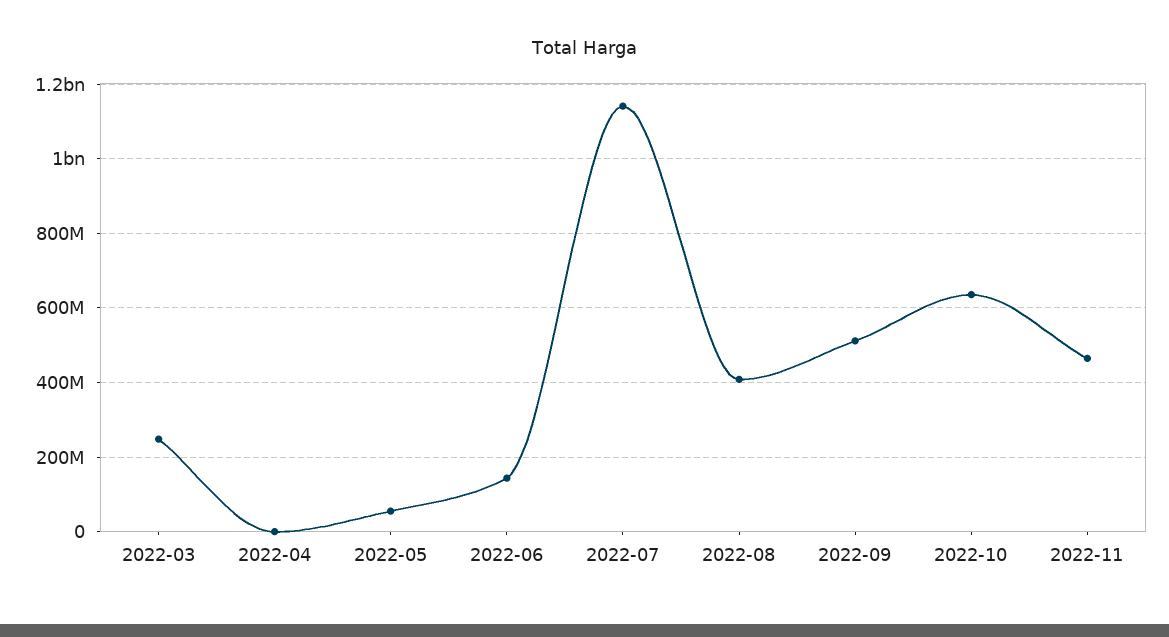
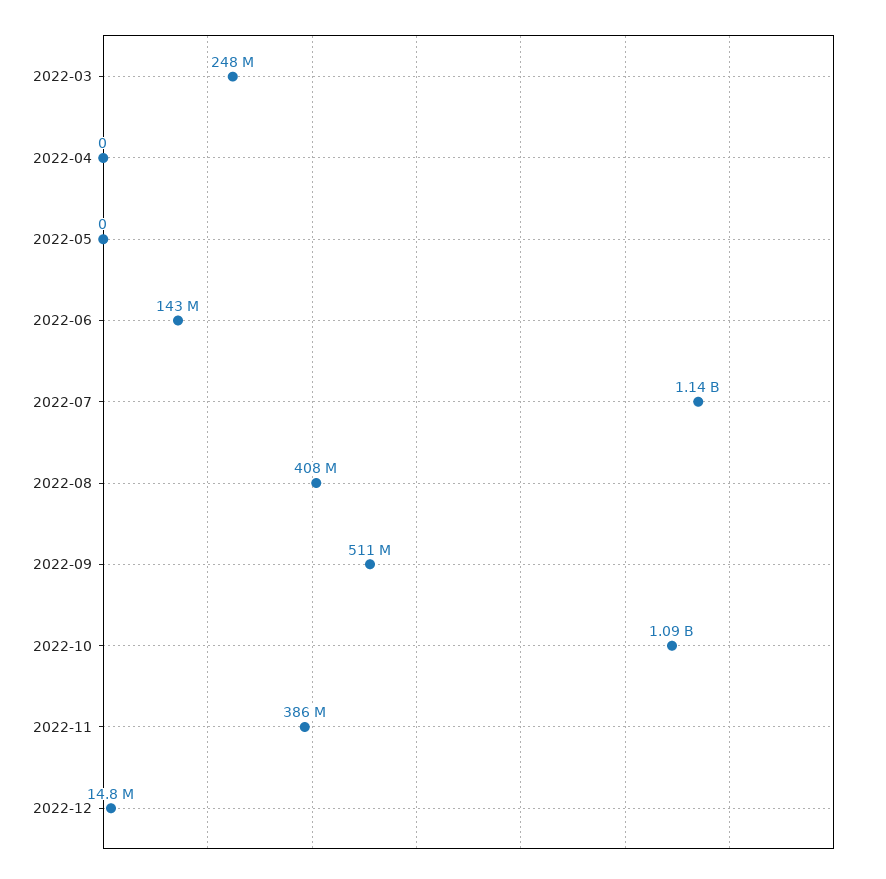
2022-05: 60000000 -> 0
2022-10: 640000000 -> 1090000000
2022-11: 460000000 -> 386000000
2022-12: none -> 14800000

